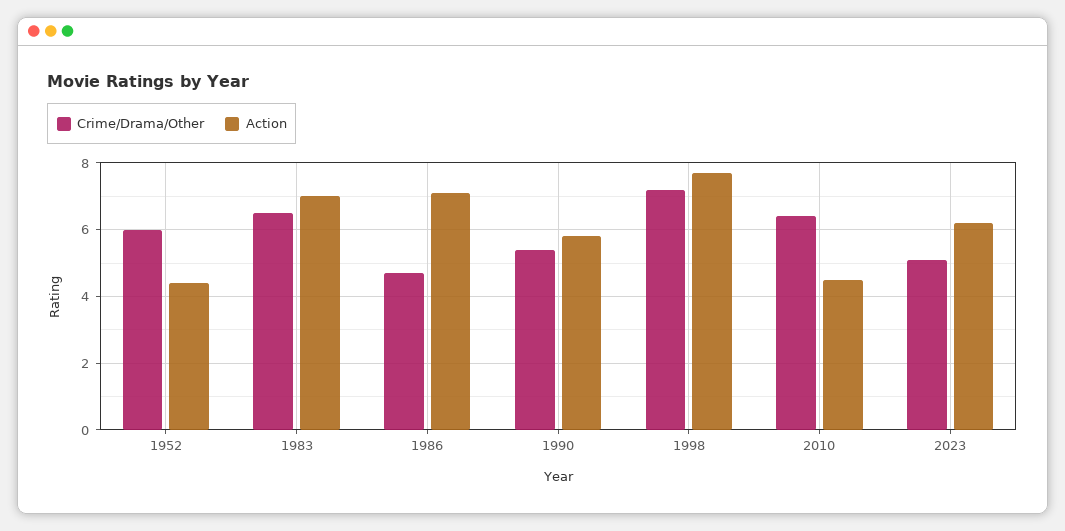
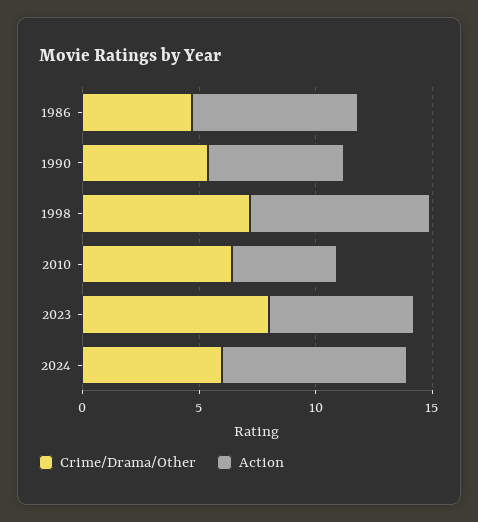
Crime/Drama/Other, 1952: 6 -> none
Action, 1952: 4.5 -> none
Crime/Drama/Other, 1983: 6.5 -> none
Action, 1983: 7 -> none
Crime/Drama/Other, 2023: 5 -> 8
Crime/Drama/Other, 2024: none -> 6
Action, 2024: none -> 8

